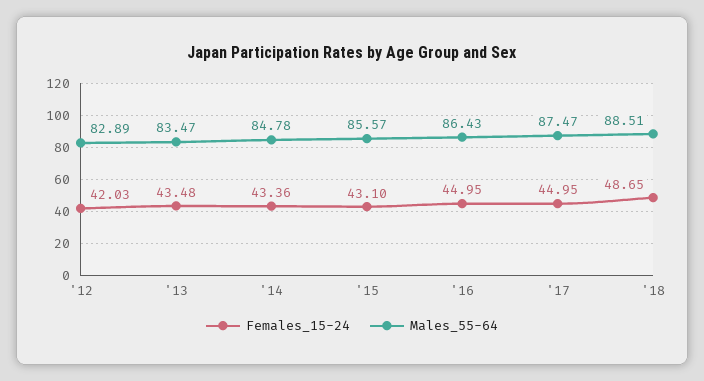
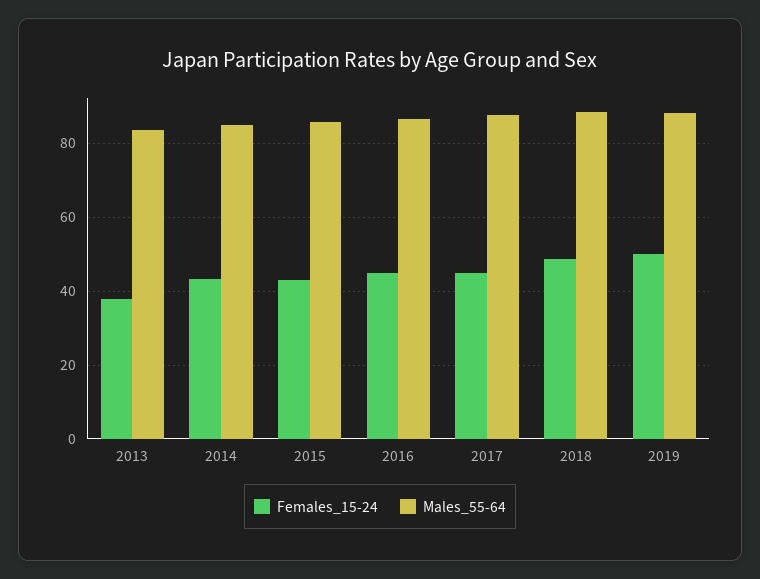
Females_15-24, '12: 42.03 -> none
Males_55-64, '12: 82.89 -> none
Females_15-24, '13: 43.48 -> 38
Females_15-24, 2019: none -> 50
Males_55-64, 2019: none -> 88

